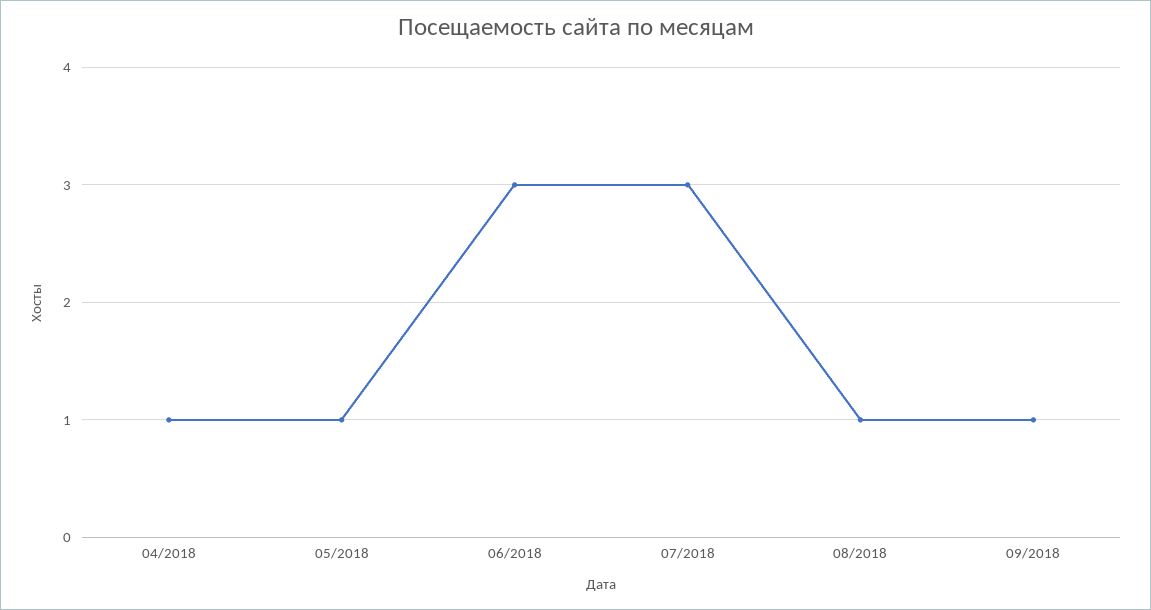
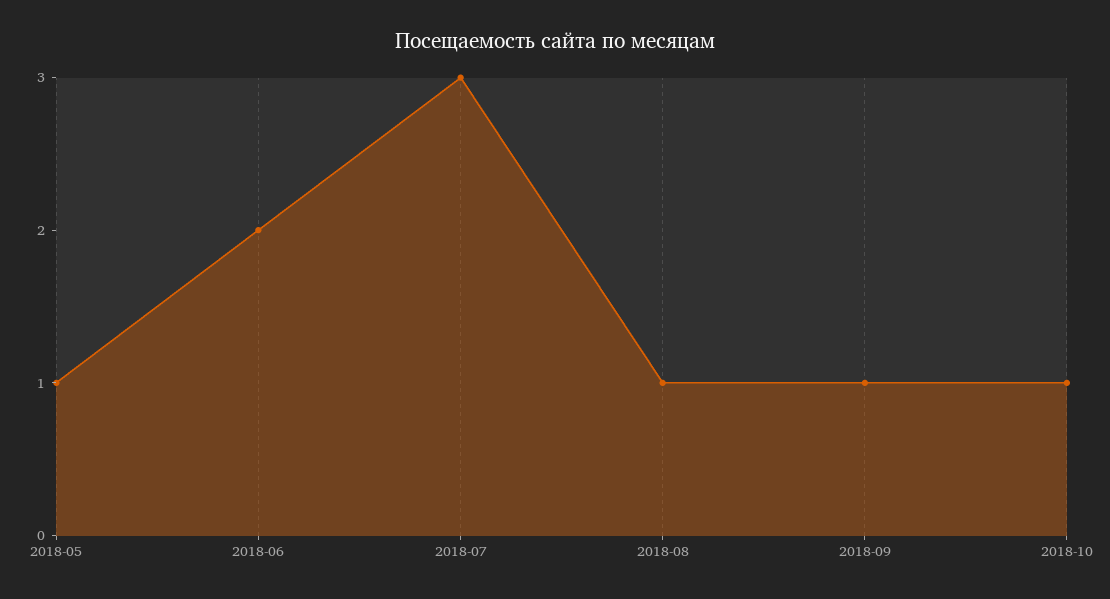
04/2018: 1 -> none
06/2018: 3 -> 2
2018-10: none -> 1

